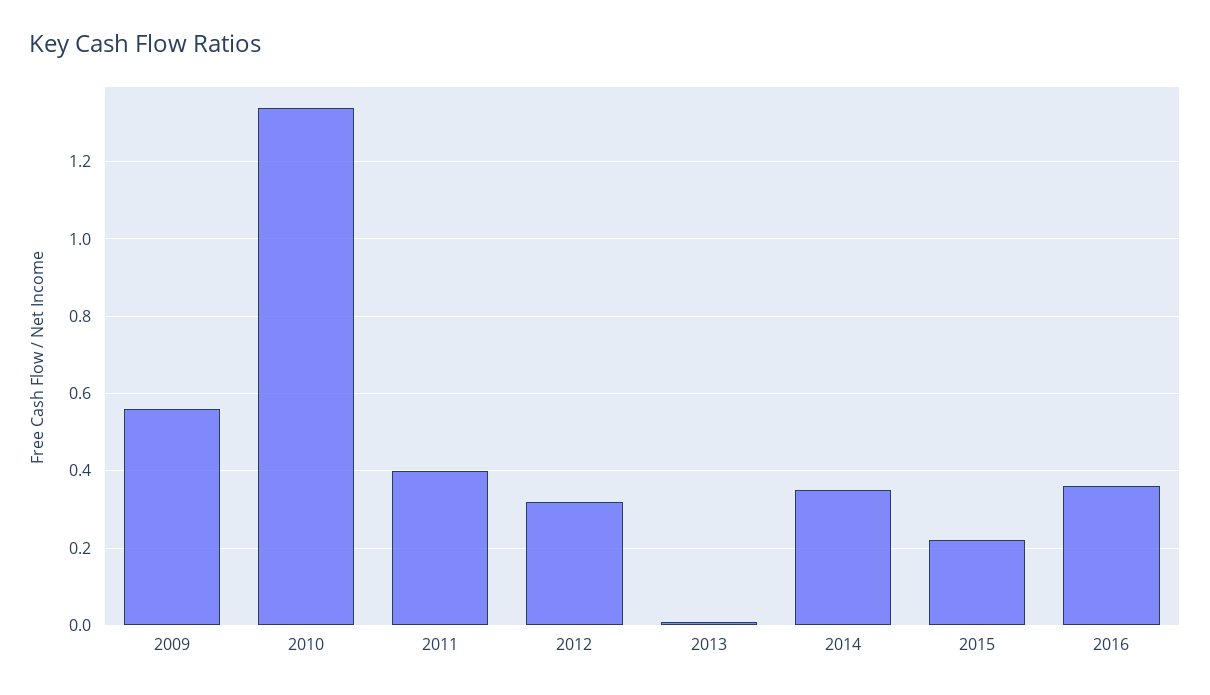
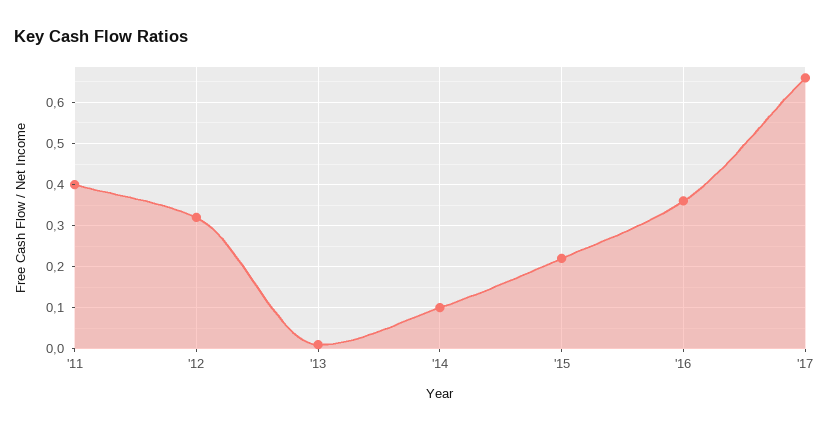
2009: 0.55 -> none
2010: 1.35 -> none
2014: 0.35 -> 0.1
'17: none -> 0.65

